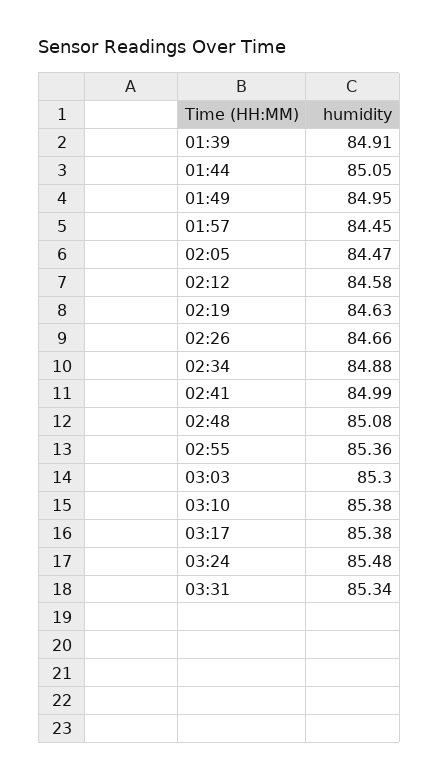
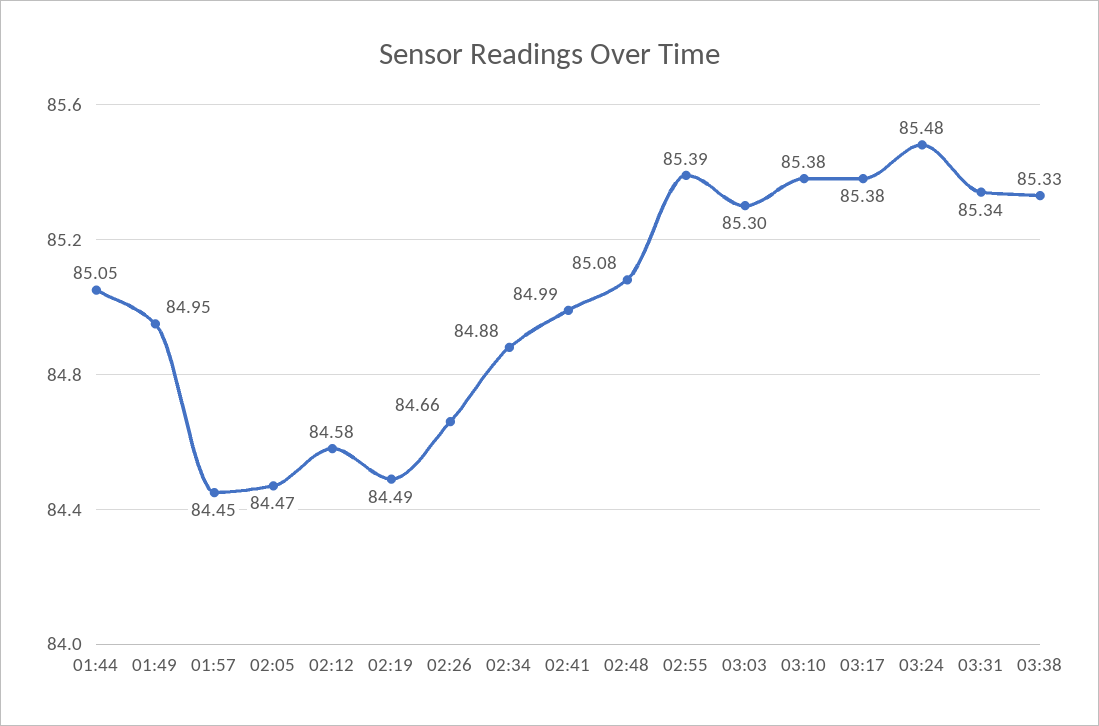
01:39: 84.91 -> none
02:19: 84.63 -> 84.49
02:55: 85.36 -> 85.39
03:38: none -> 85.33

